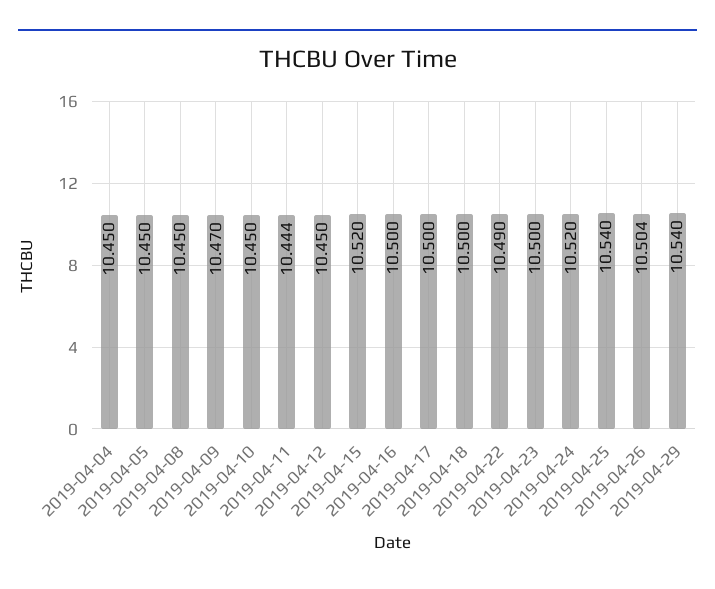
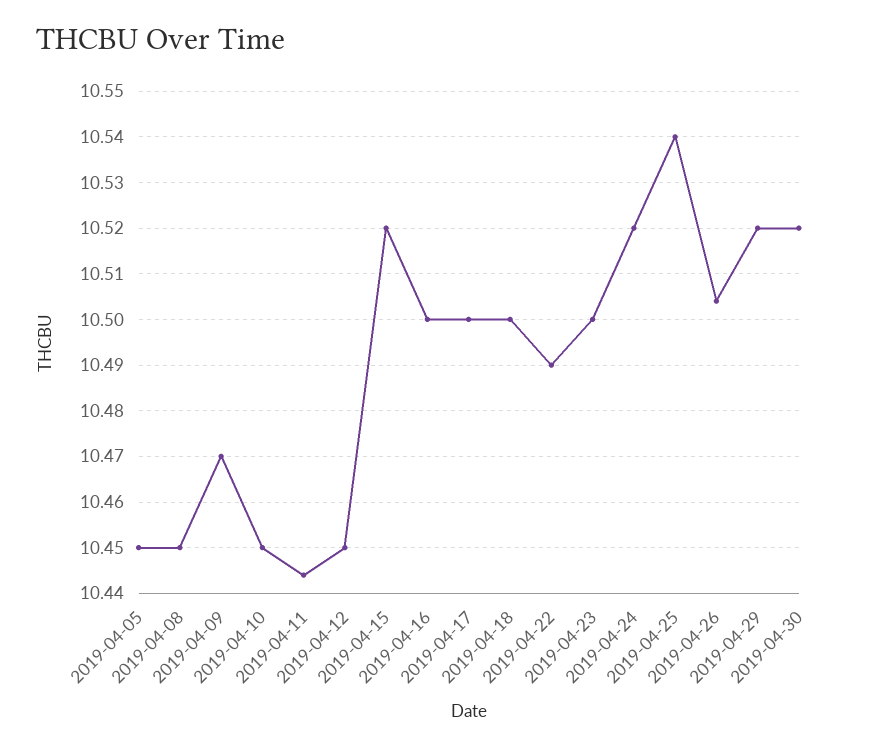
2019-04-04: 10.45 -> none
2019-04-29: 10.54 -> 10.52
2019-04-30: none -> 10.52

